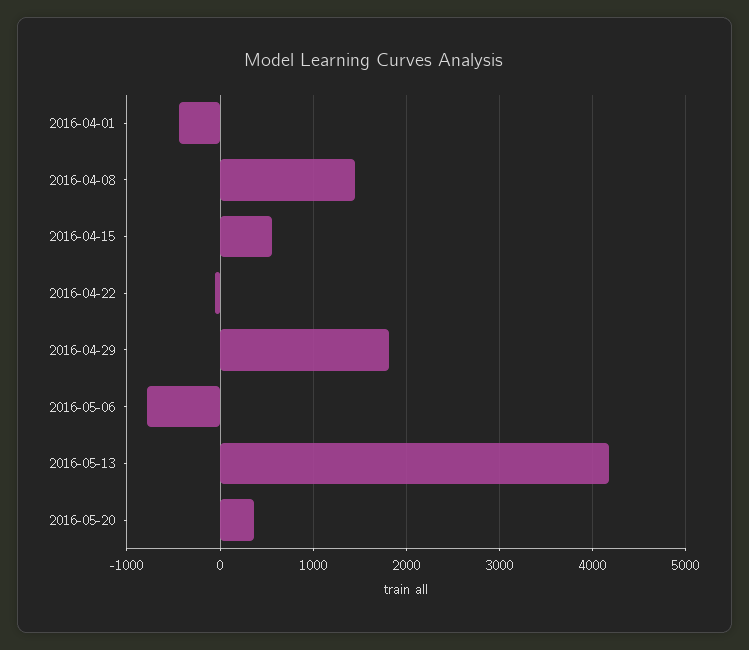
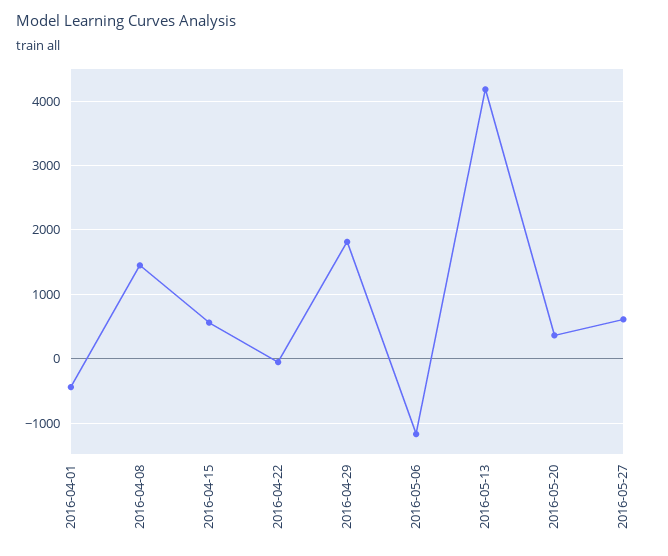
2016-05-06: -800 -> -1200
2016-05-27: none -> 600

